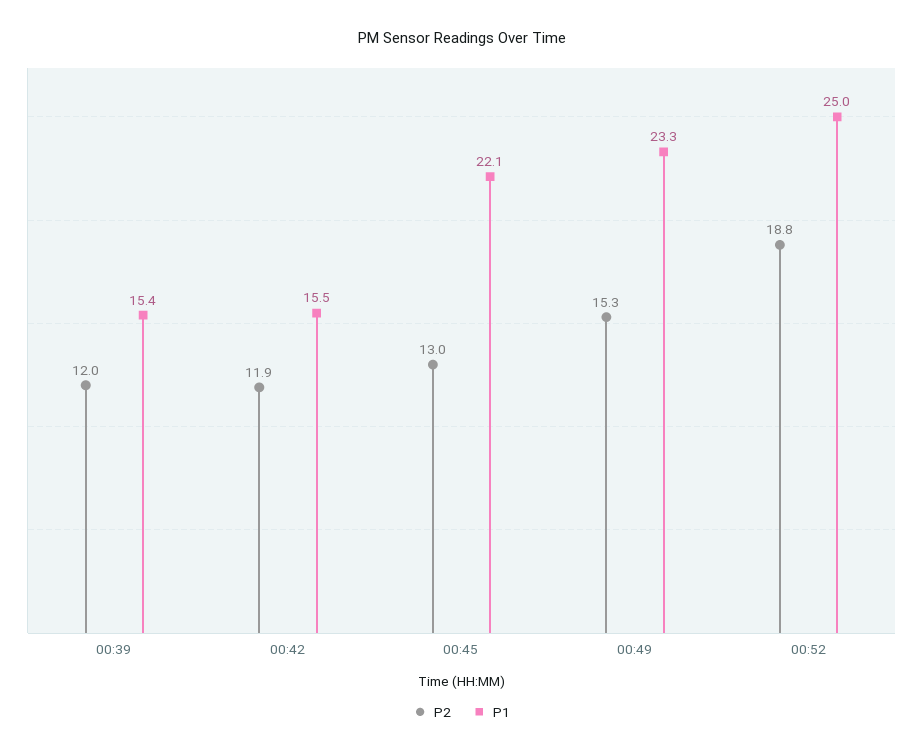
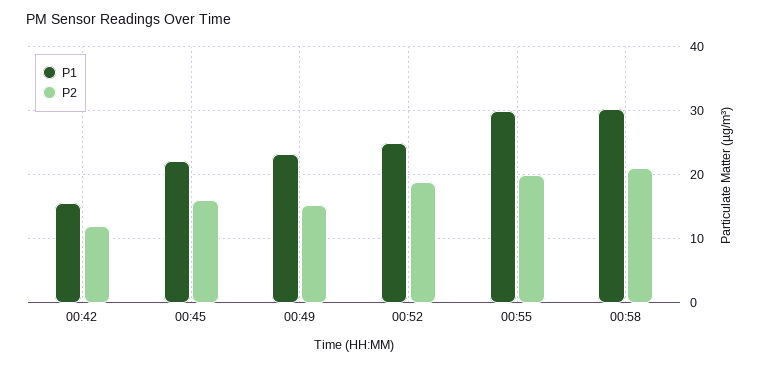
P2, 00:39: 12 -> none
P1, 00:39: 15.4 -> none
P2, 00:45: 13 -> 16
P1, 00:55: none -> 30
P2, 00:55: none -> 20
P1, 00:58: none -> 30
P2, 00:58: none -> 21

